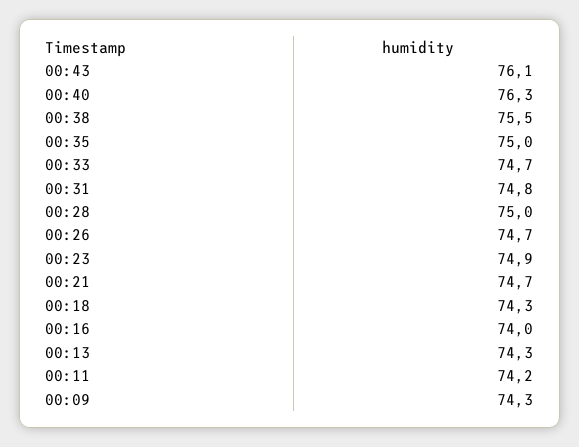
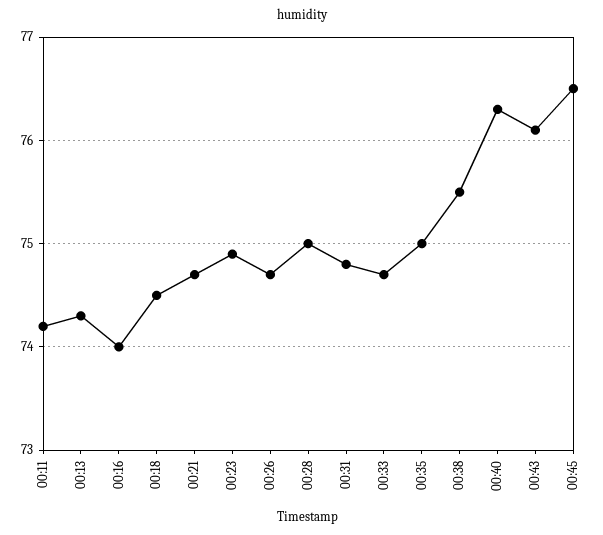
00:18: 74.3 -> 74.5
00:09: 74.3 -> none
00:45: none -> 76.5

